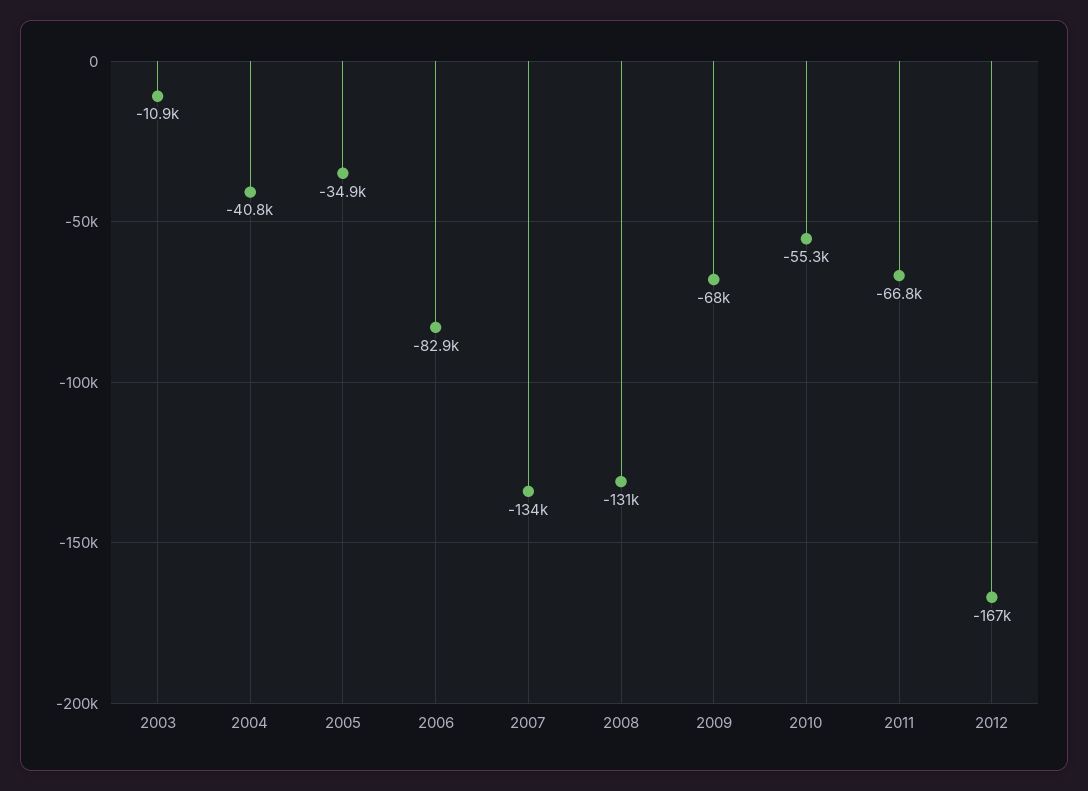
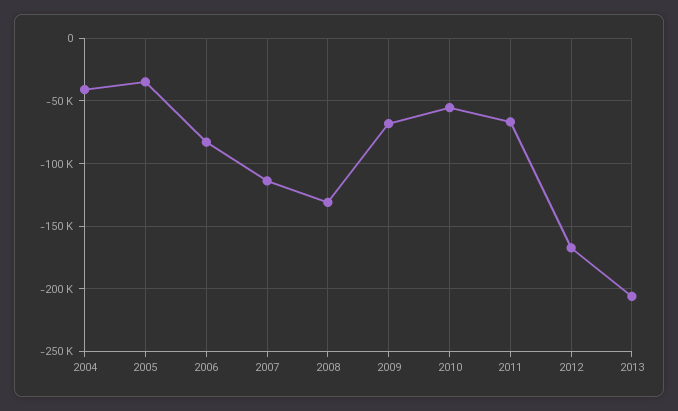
2003: -10900 -> none
2007: -134000 -> -115000
2013: none -> -205000

